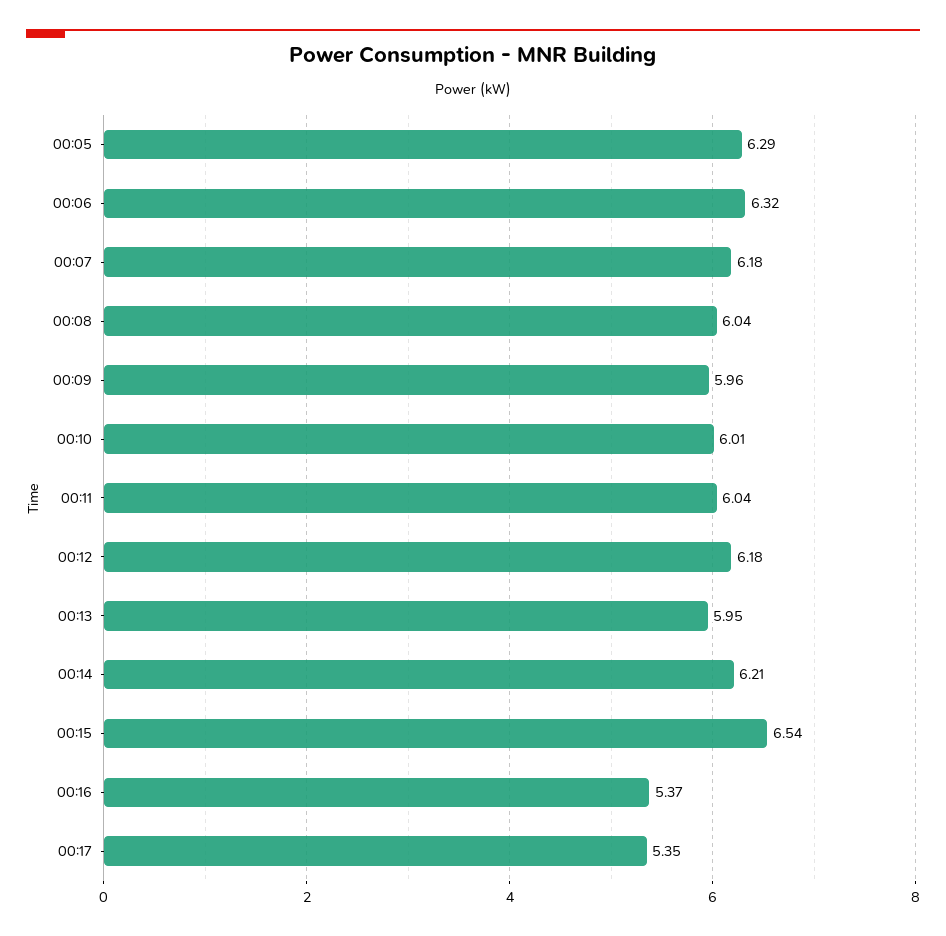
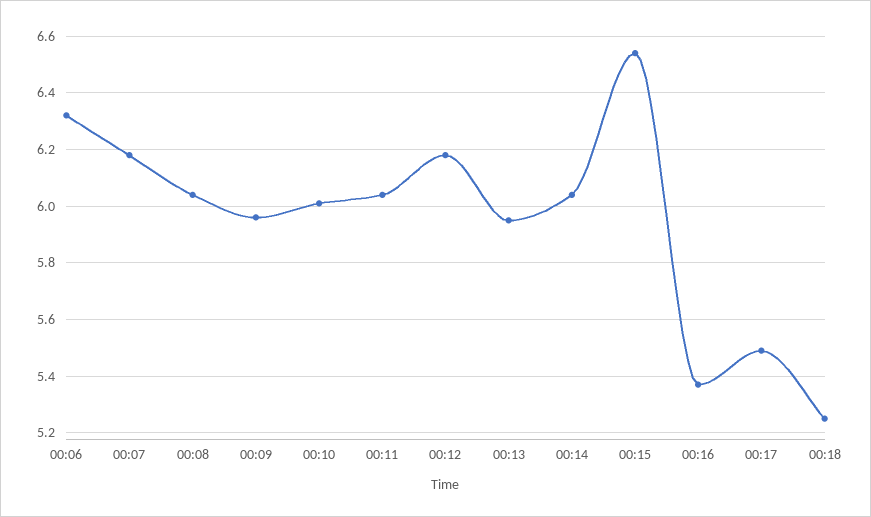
00:05: 6.29 -> none
00:14: 6.21 -> 6.05
00:17: 5.35 -> 5.5
00:18: none -> 5.25

